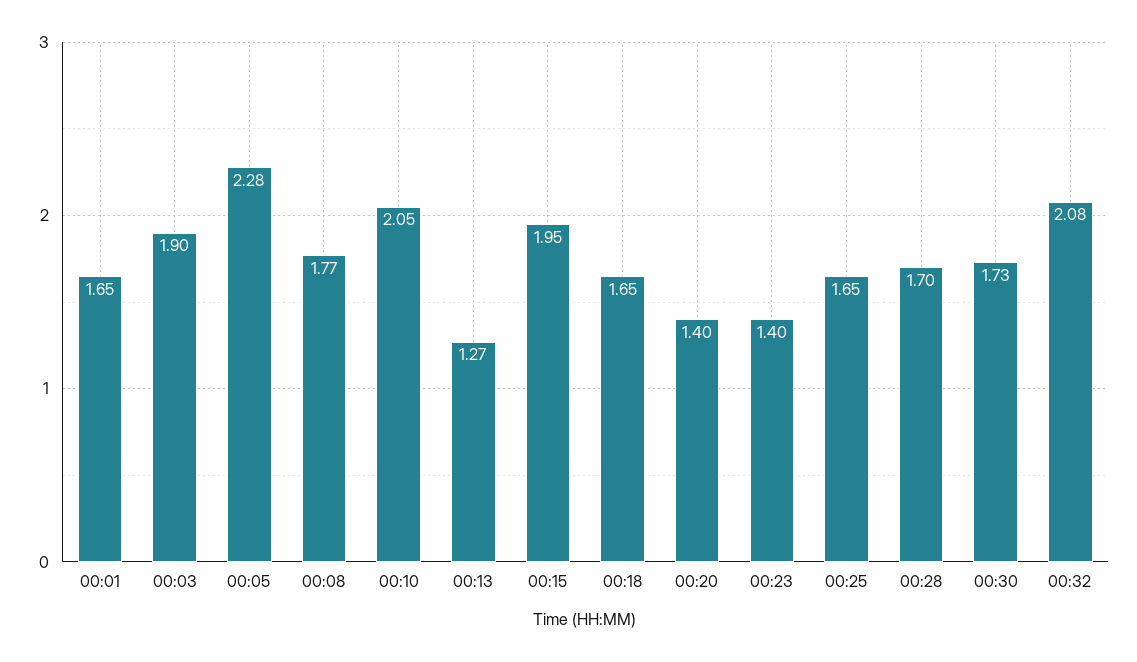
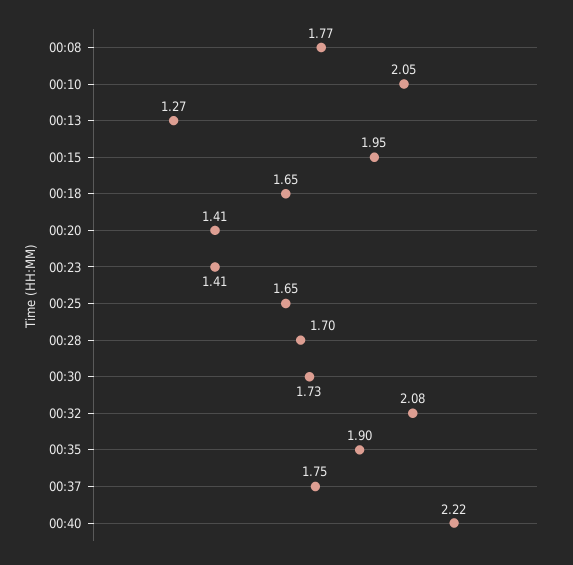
00:01: 1.65 -> none
00:03: 1.9 -> none
00:05: 2.28 -> none
00:20: 1.4 -> 1.41
00:23: 1.4 -> 1.41
00:35: none -> 1.9
00:37: none -> 1.75
00:40: none -> 2.22

